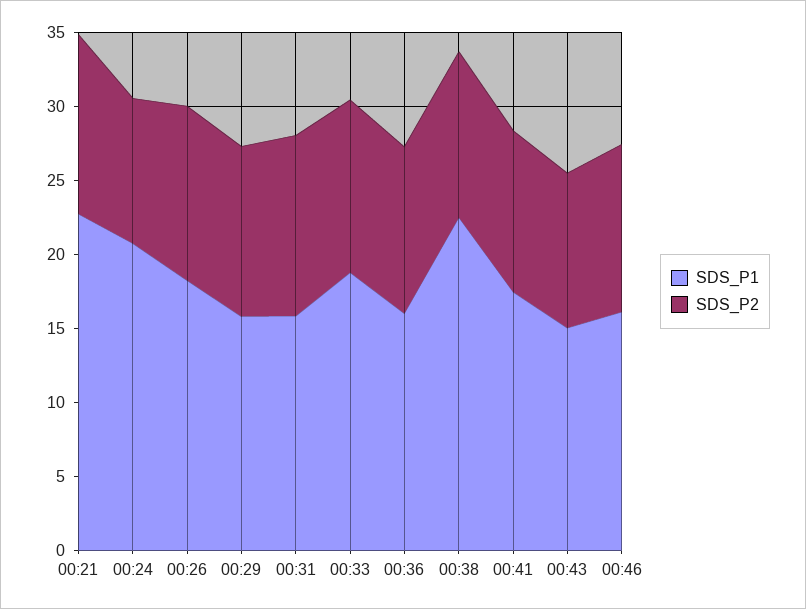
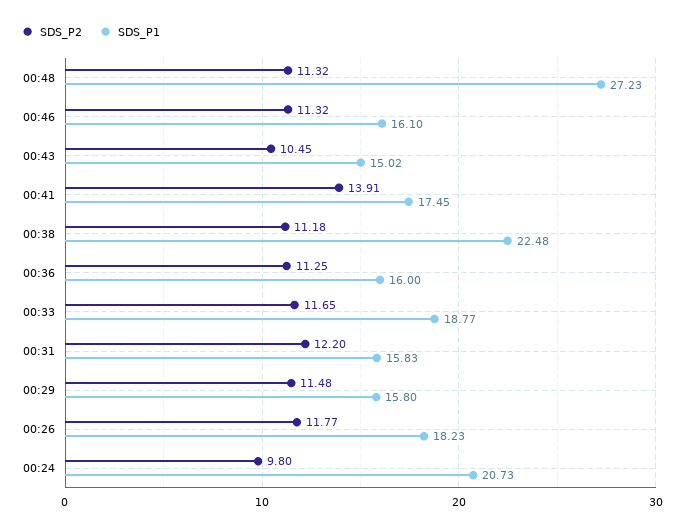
SDS_P1, 00:21: 23 -> none
SDS_P2, 00:21: 12 -> none
SDS_P2, 00:41: 11 -> 13.91
SDS_P2, 00:48: none -> 11.32
SDS_P1, 00:48: none -> 27.23

